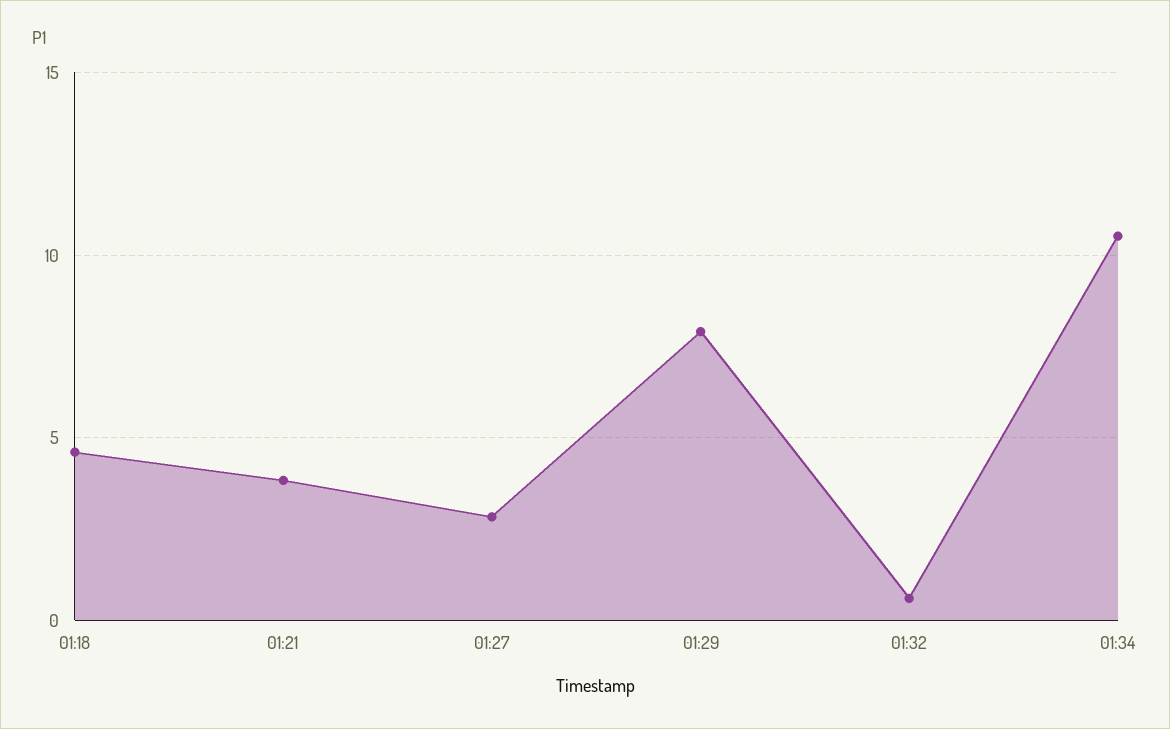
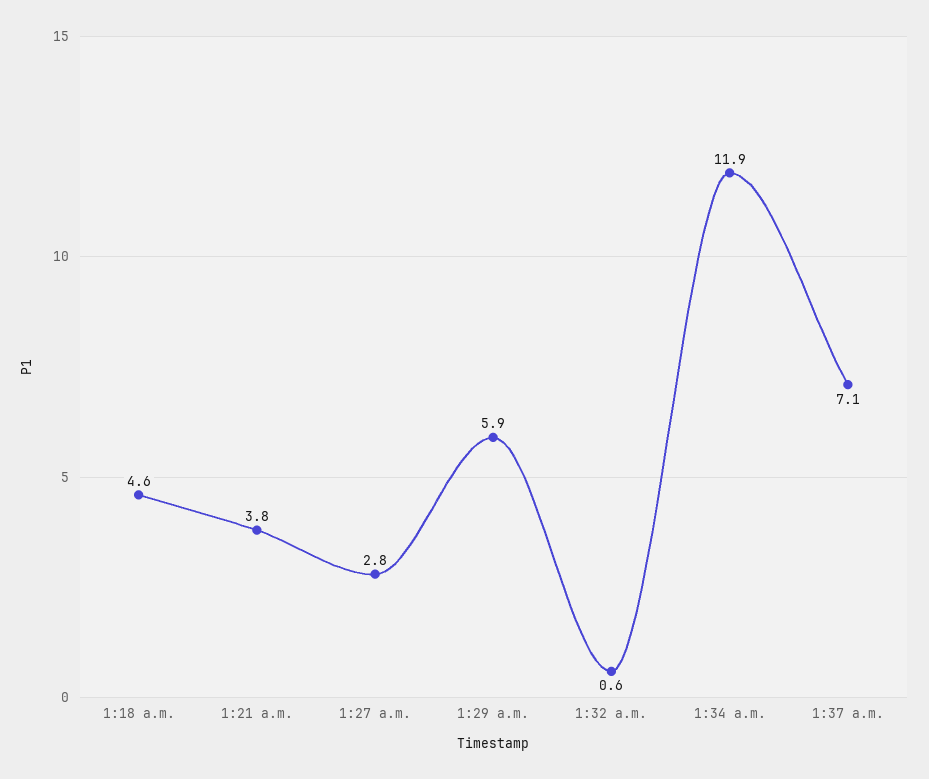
01:29: 8 -> 5.9
01:34: 10.5 -> 11.9
1:37 a.m.: none -> 7.1

